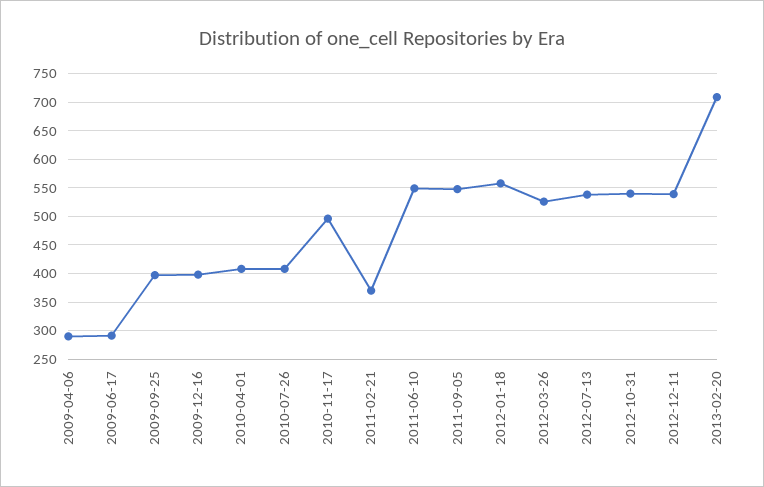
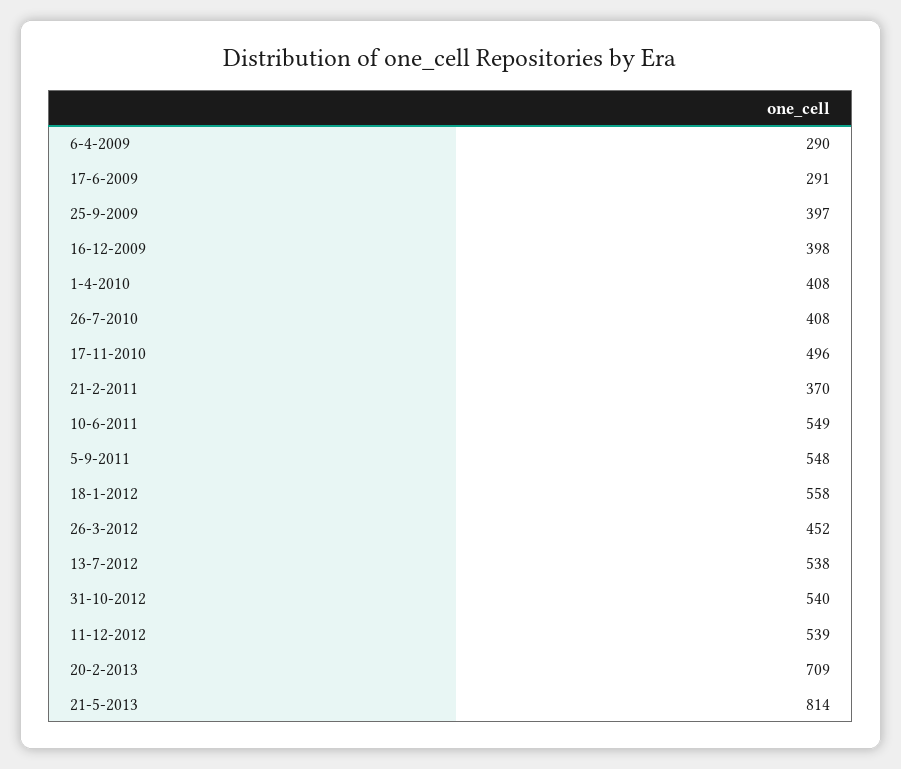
2012-03-26: 525 -> 452
21-5-2013: none -> 814

